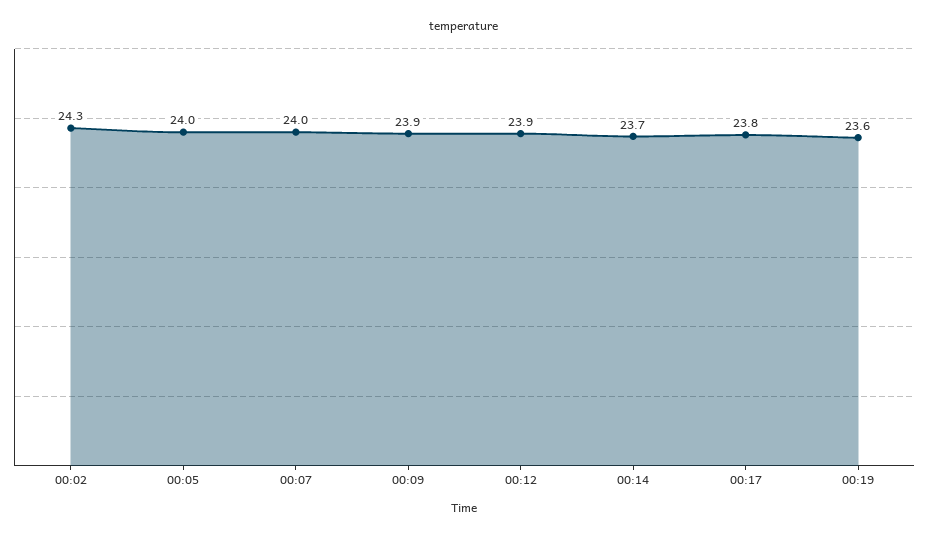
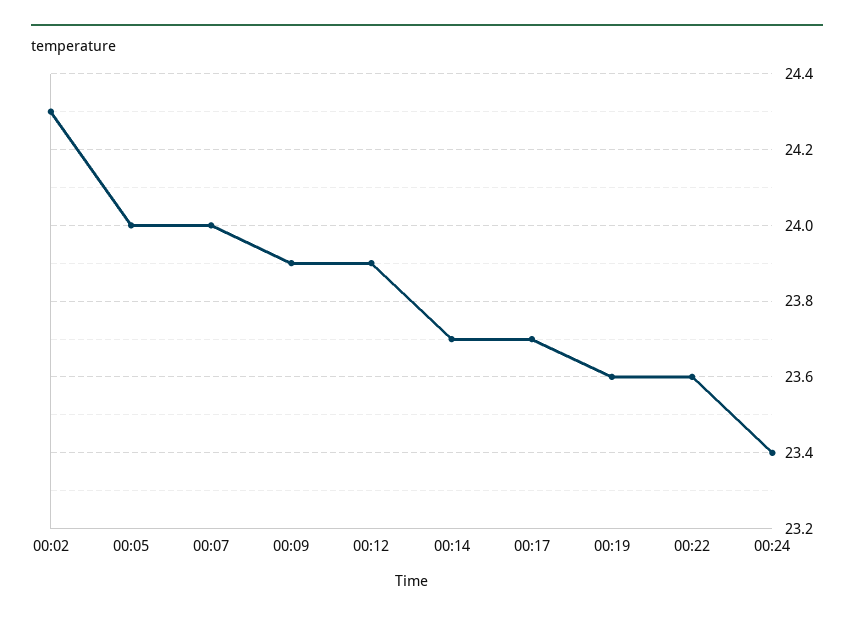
00:17: 23.8 -> 23.7
00:22: none -> 23.6
00:24: none -> 23.4

